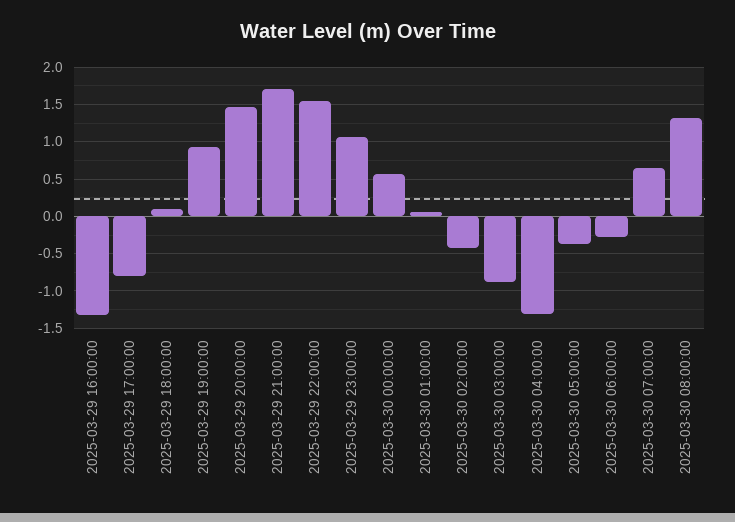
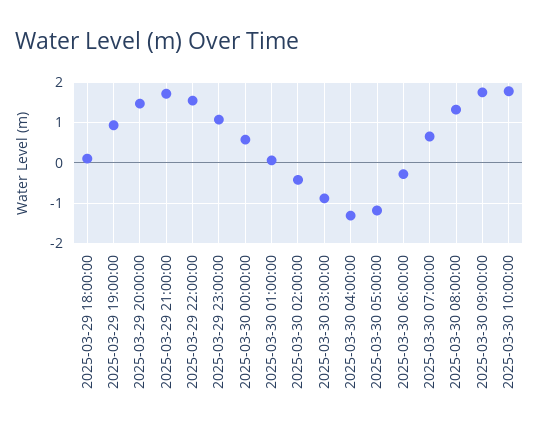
2025-03-29 16:00:00: -1.3 -> none
2025-03-29 17:00:00: -0.8 -> none
2025-03-30 05:00:00: -0.4 -> -1.2
2025-03-30 09:00:00: none -> 1.8
2025-03-30 10:00:00: none -> 1.8

